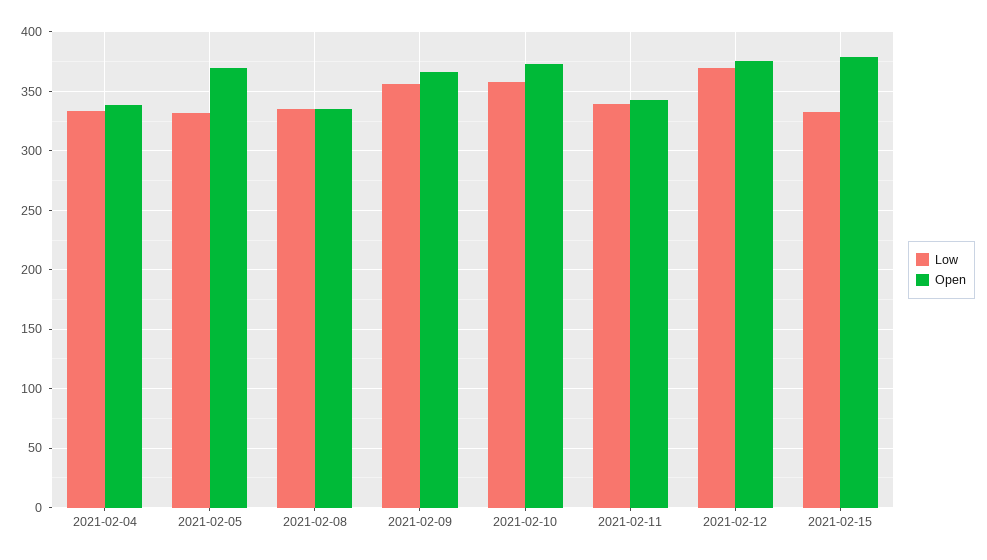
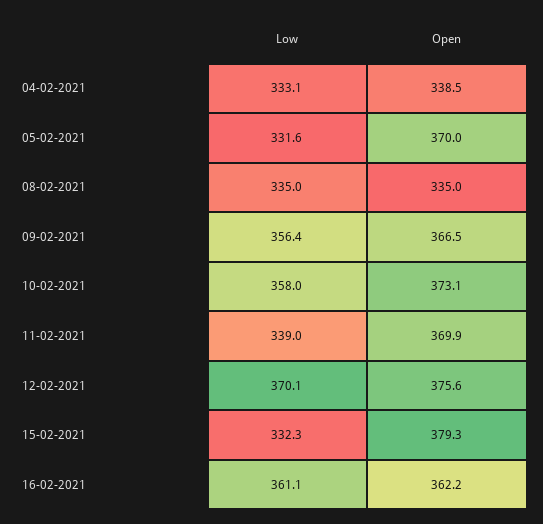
Open, 2021-02-11: 340 -> 369.9
Low, 16-02-2021: none -> 361.1
Open, 16-02-2021: none -> 362.2

